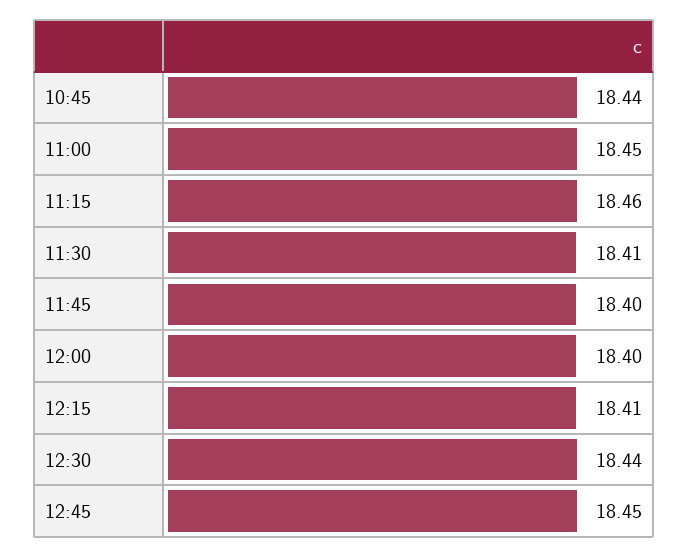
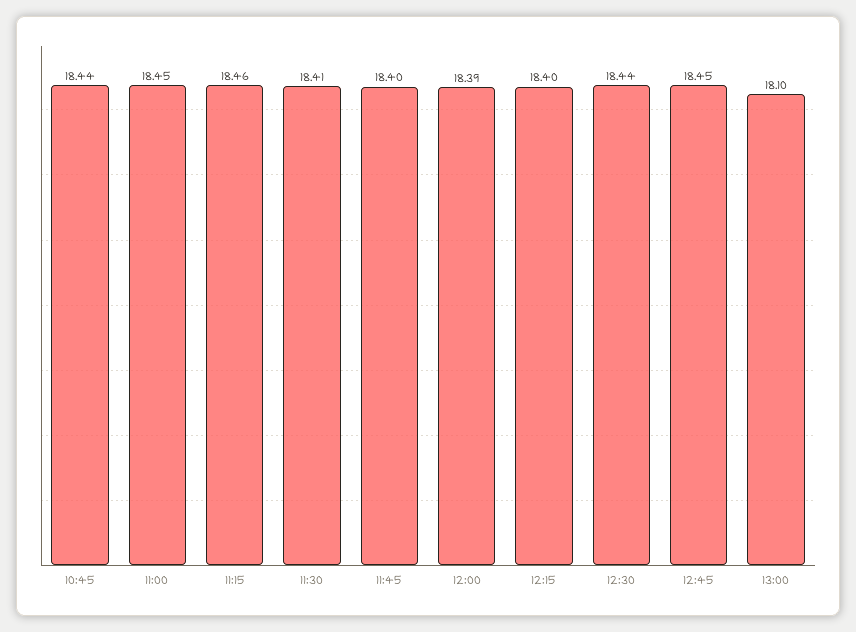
12:00: 18.4 -> 18.39
12:15: 18.41 -> 18.4
13:00: none -> 18.1

